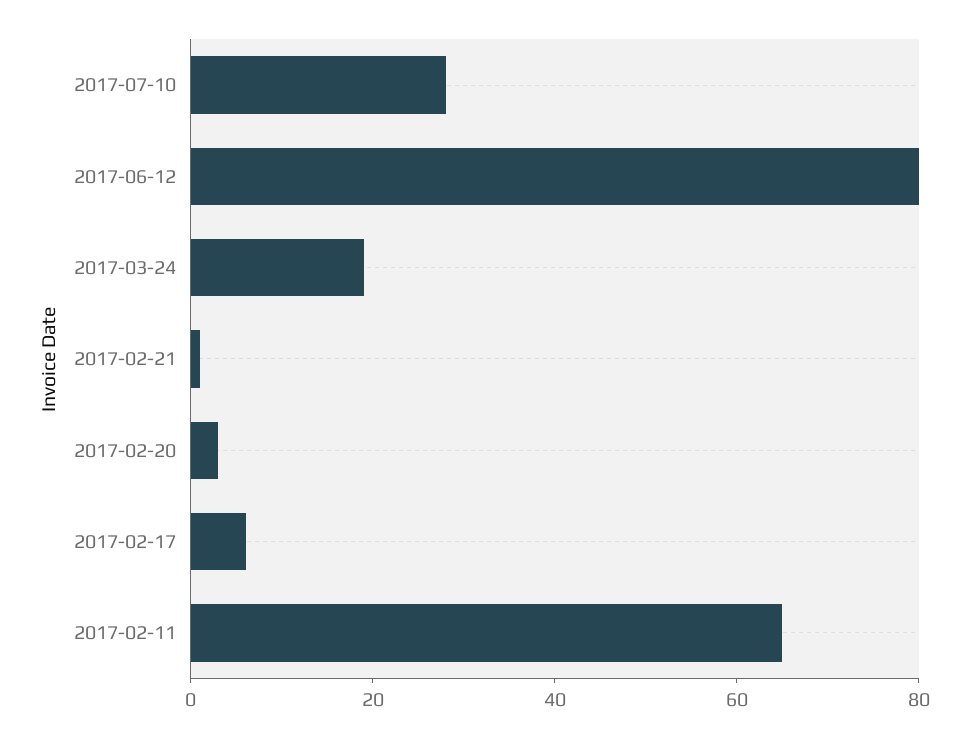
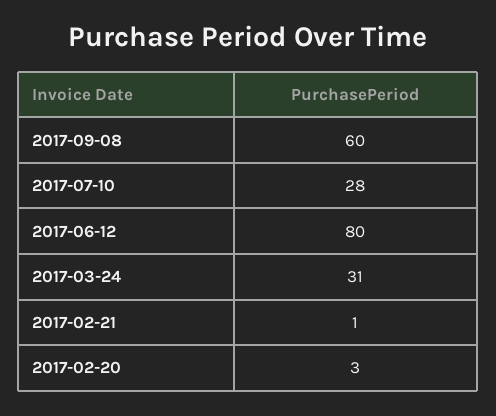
2017-03-24: 20 -> 31
2017-02-17: 5 -> none
2017-02-11: 65 -> none
2017-09-08: none -> 60

